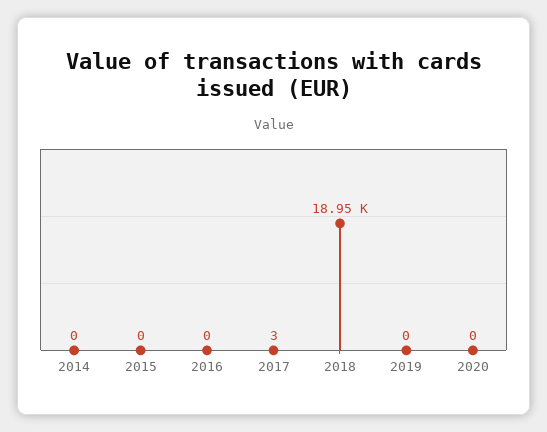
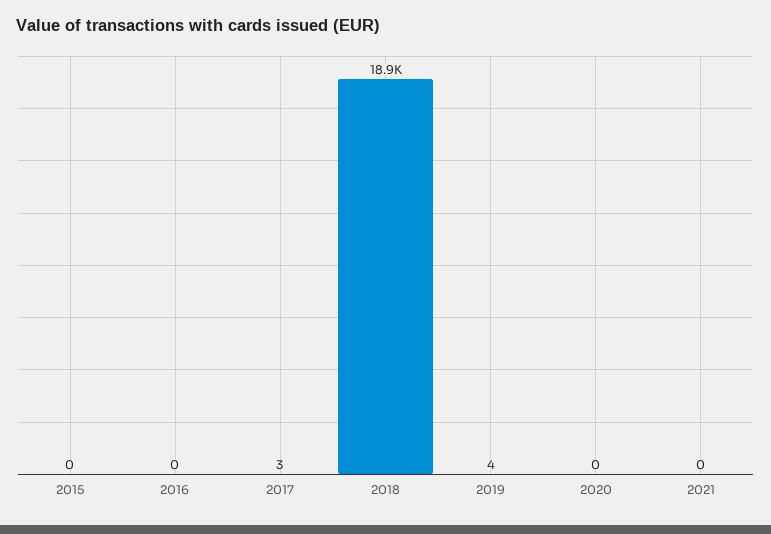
2014: 0 -> none
2019: 0 -> 4
2021: none -> 0

